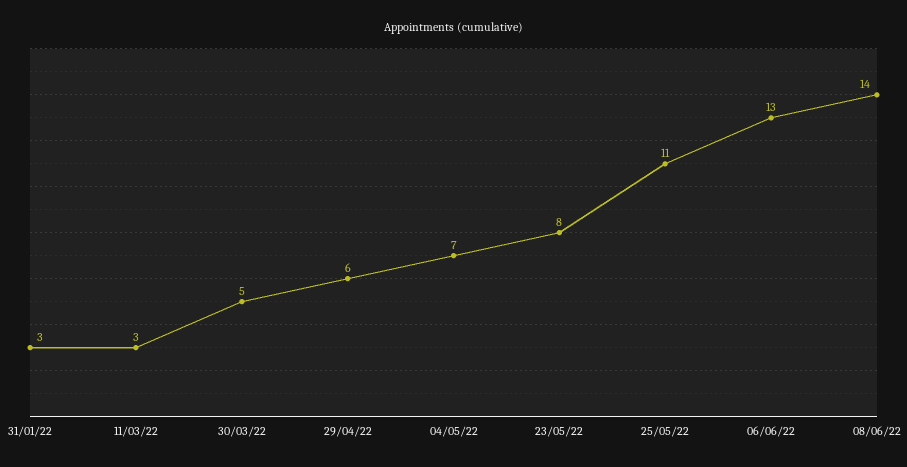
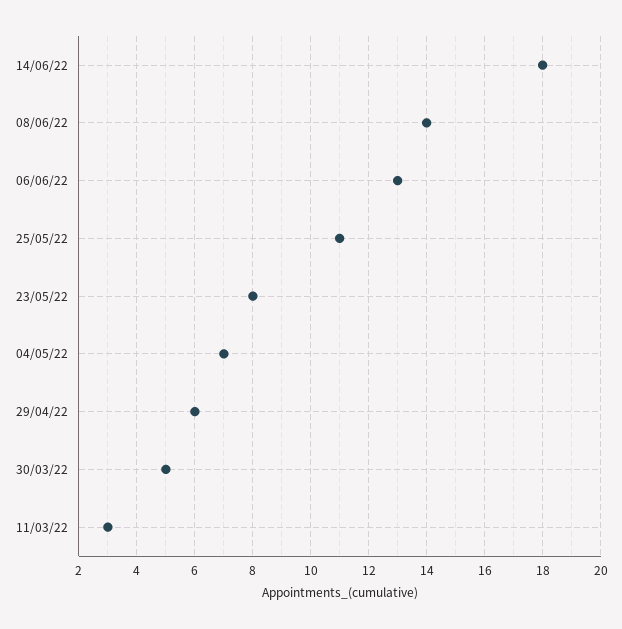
31/01/22: 3 -> none
14/06/22: none -> 18

